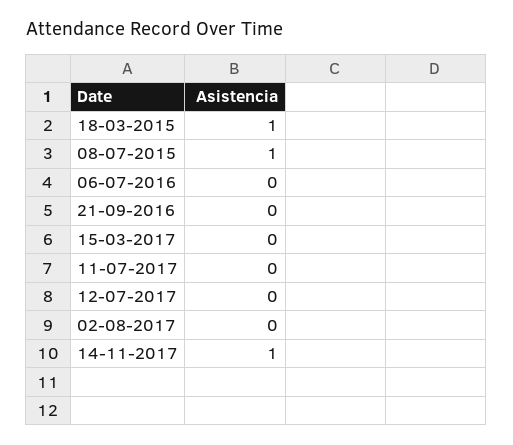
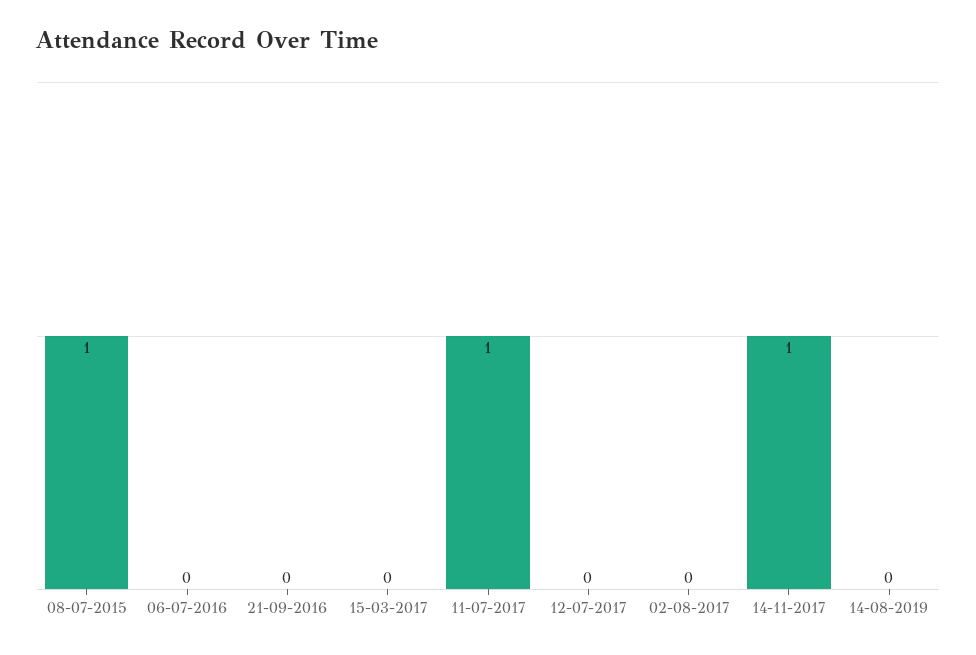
18-03-2015: 1 -> none
11-07-2017: 0 -> 1
14-08-2019: none -> 0

